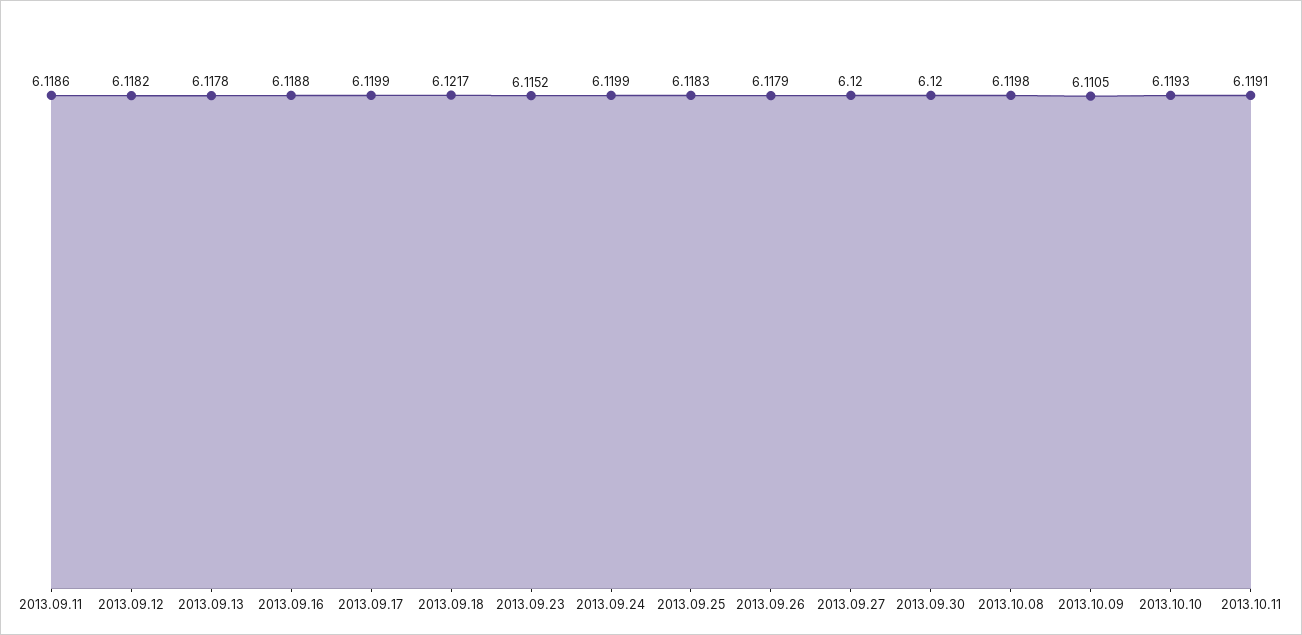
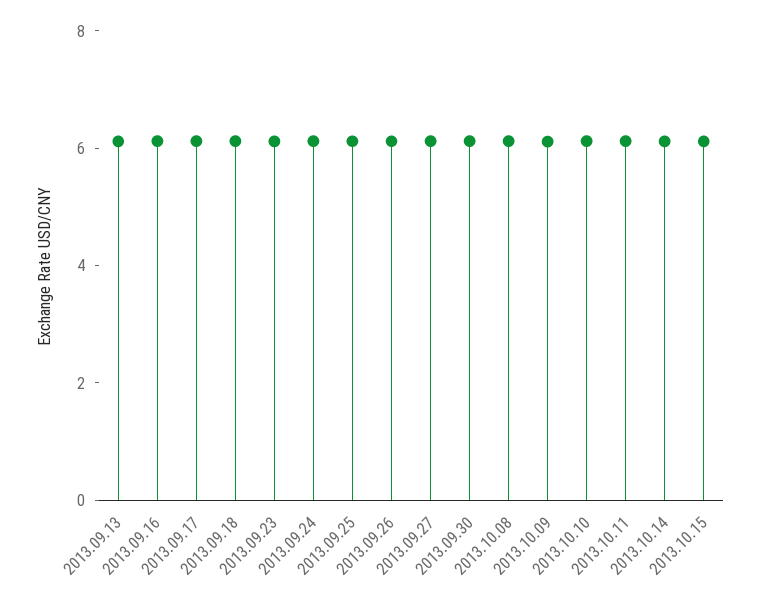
2013.09.11: 6.1186 -> none
2013.09.12: 6.1182 -> none
2013.10.14: none -> 6
2013.10.15: none -> 6

